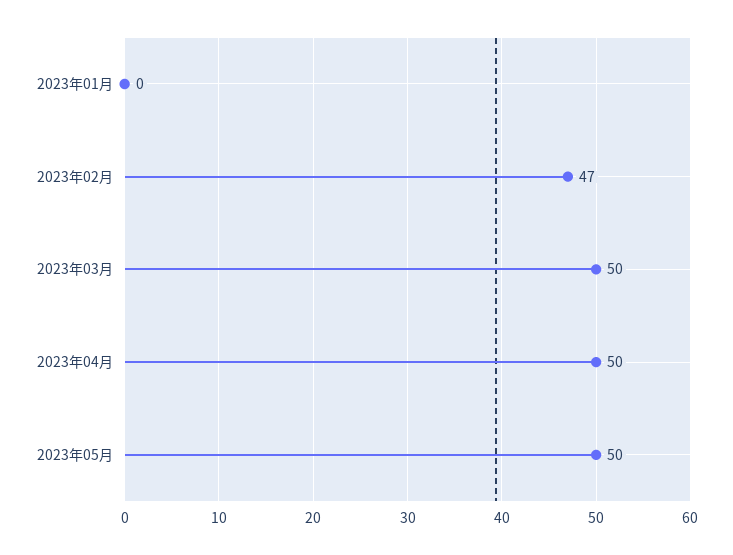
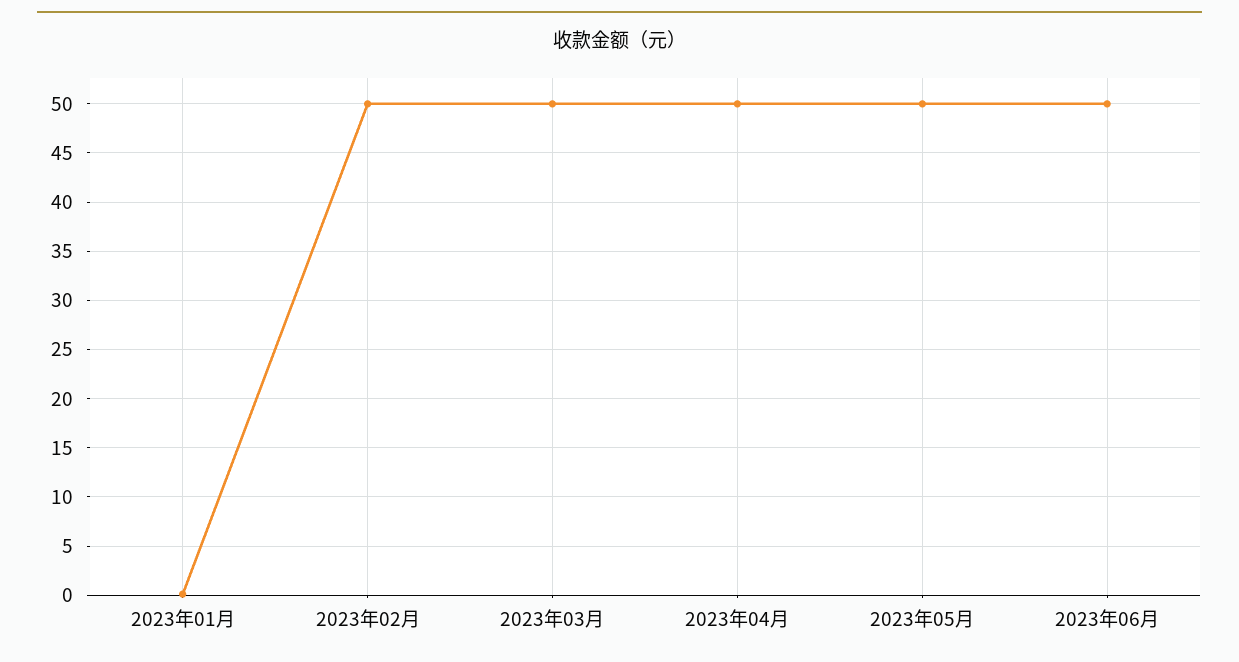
2023年02月: 47 -> 50
2023年06月: none -> 50

